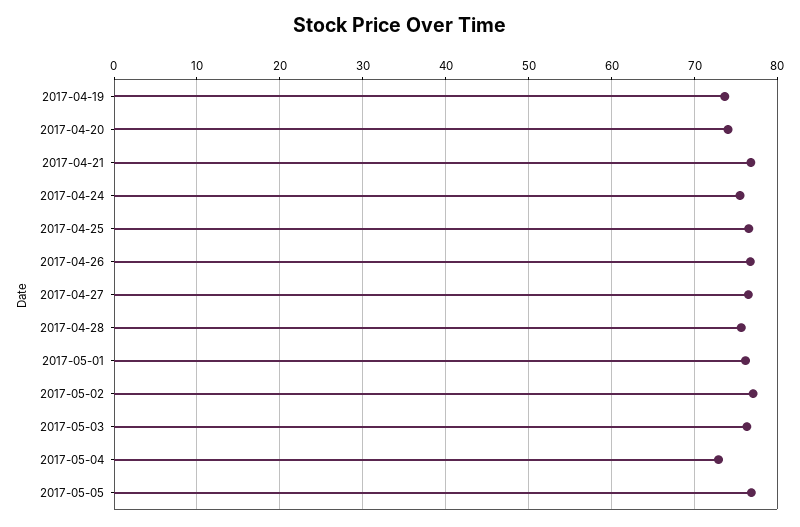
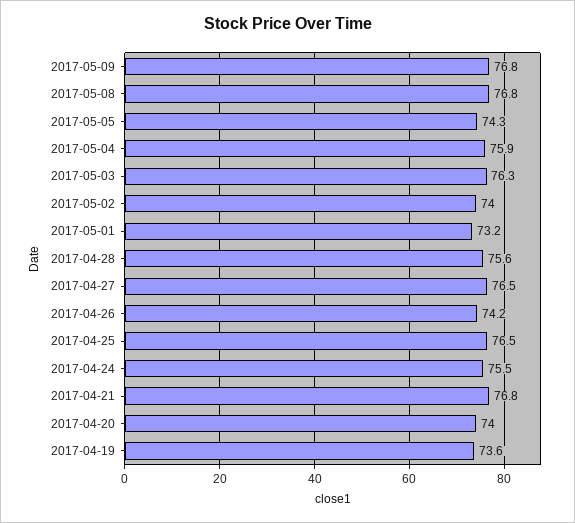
2017-04-26: 77 -> 74.2
2017-05-01: 76 -> 73.2
2017-05-02: 77 -> 74
2017-05-04: 73 -> 75.9
2017-05-05: 77 -> 74.3
2017-05-09: none -> 76.8
2017-05-08: none -> 76.8

